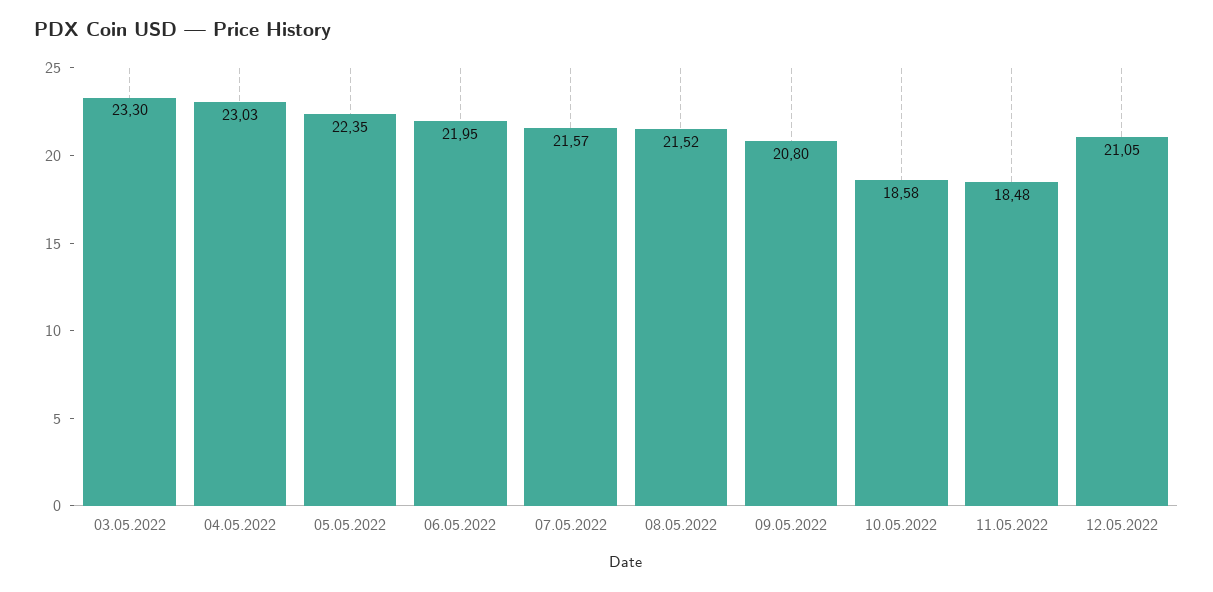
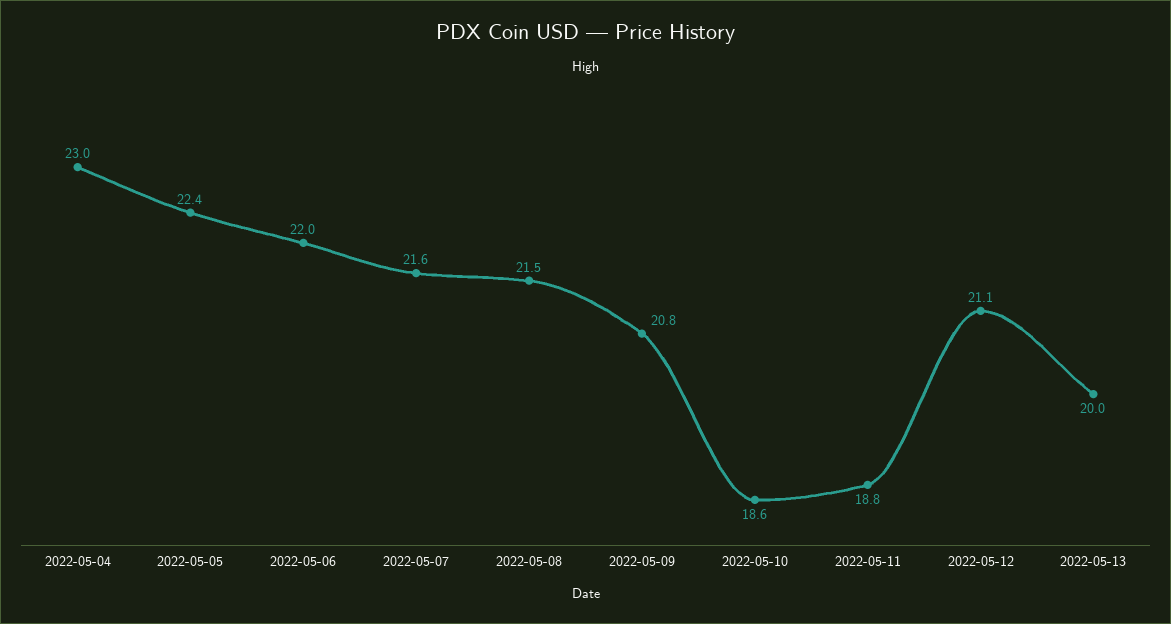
03.05.2022: 23.3 -> none
11.05.2022: 18.48 -> 18.8
2022-05-13: none -> 20

